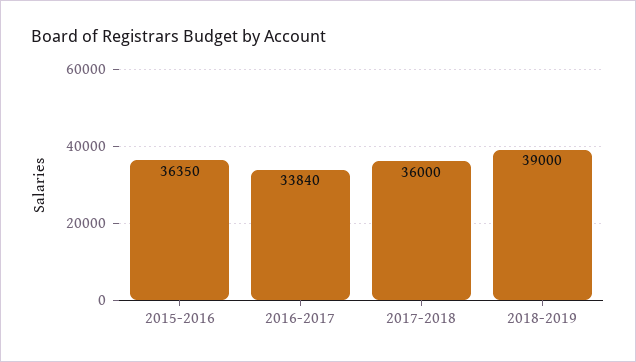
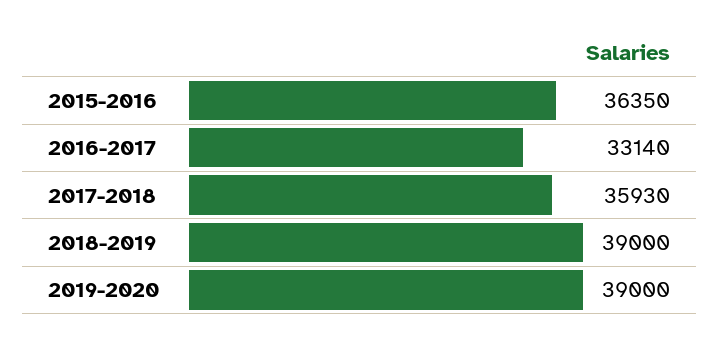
2016-2017: 33840 -> 33140
2017-2018: 36000 -> 35930
2019-2020: none -> 39000

